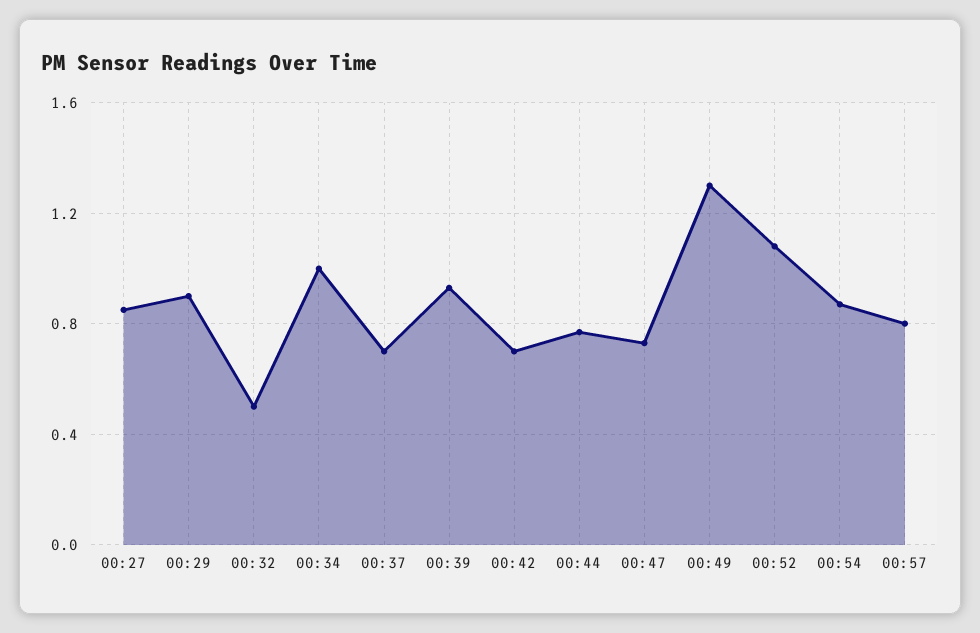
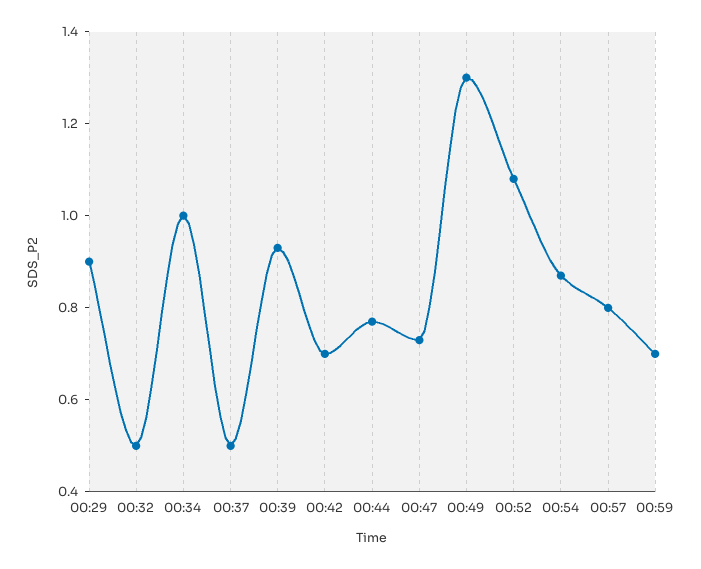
00:27: 0.85 -> none
00:37: 0.7 -> 0.5
00:59: none -> 0.7

